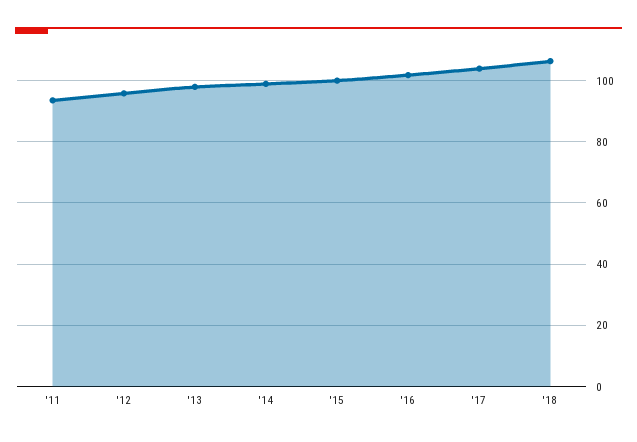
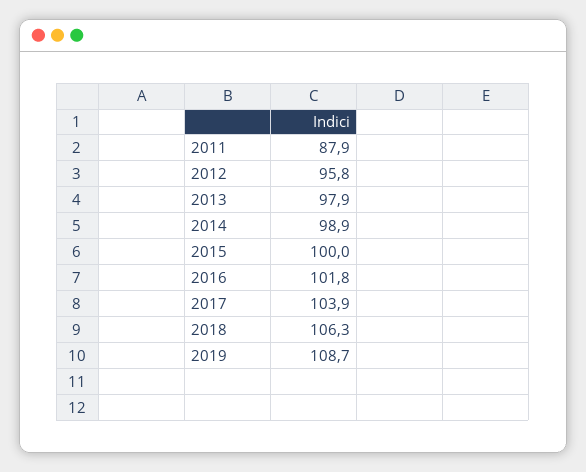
'11: 94 -> 87.9
2019: none -> 108.7

